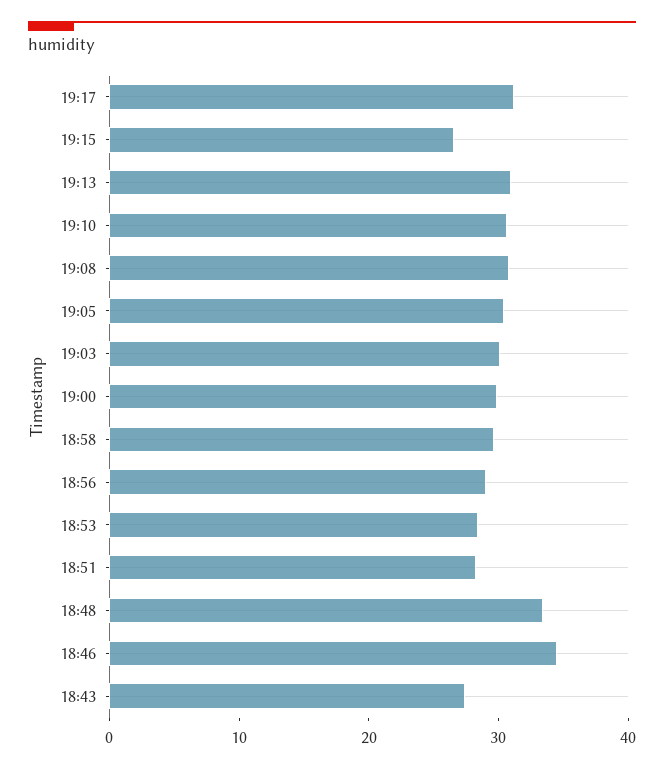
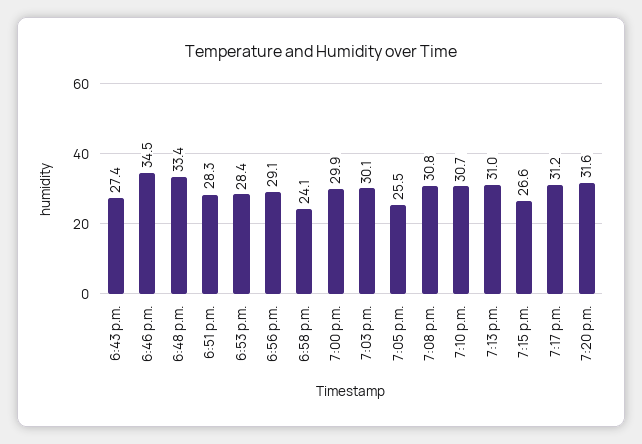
19:05: 30 -> 25.5
18:58: 30 -> 24.1
7:20 p.m.: none -> 31.6

